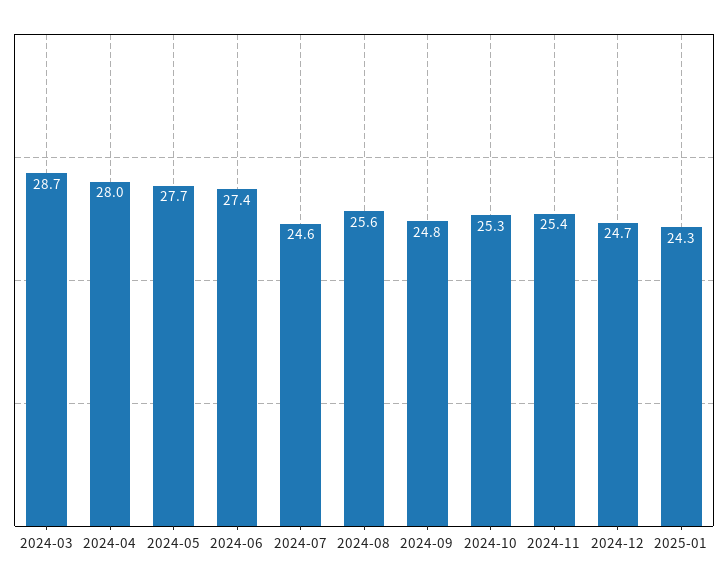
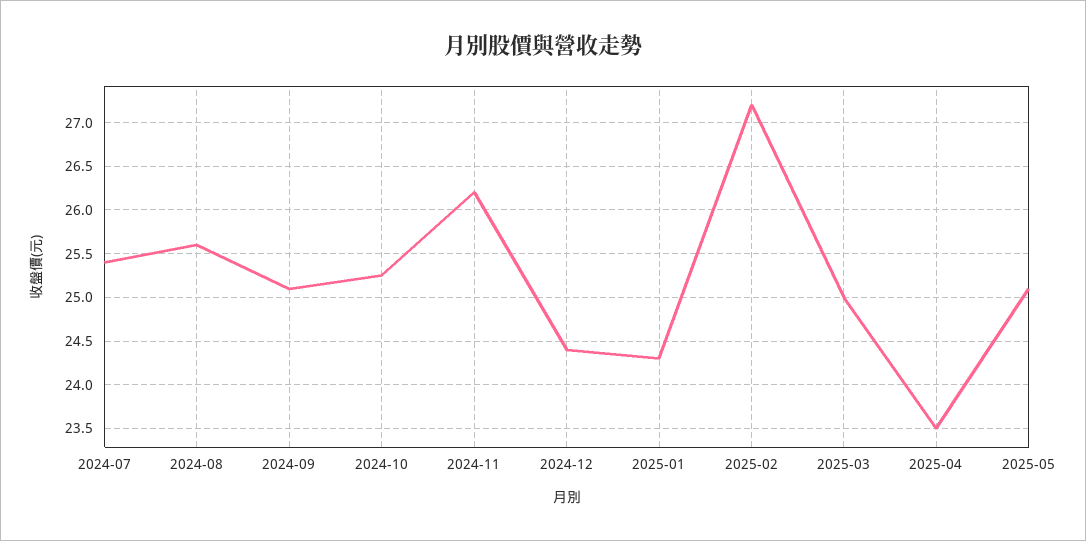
2024-03: 28.7 -> none
2024-04: 28 -> none
2024-05: 27.7 -> none
2024-06: 27.4 -> none
2024-07: 24.6 -> 25.4
2024-09: 24.8 -> 25.1
2024-11: 25.4 -> 26.2
2024-12: 24.7 -> 24.4
2025-02: none -> 27.2
2025-03: none -> 25
2025-04: none -> 23.5
2025-05: none -> 25.1

